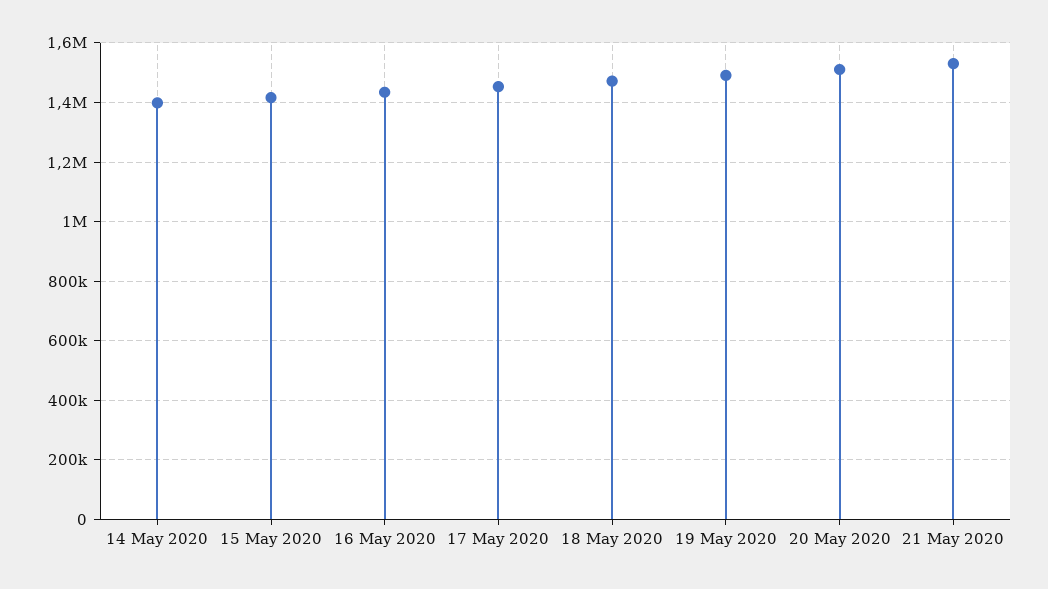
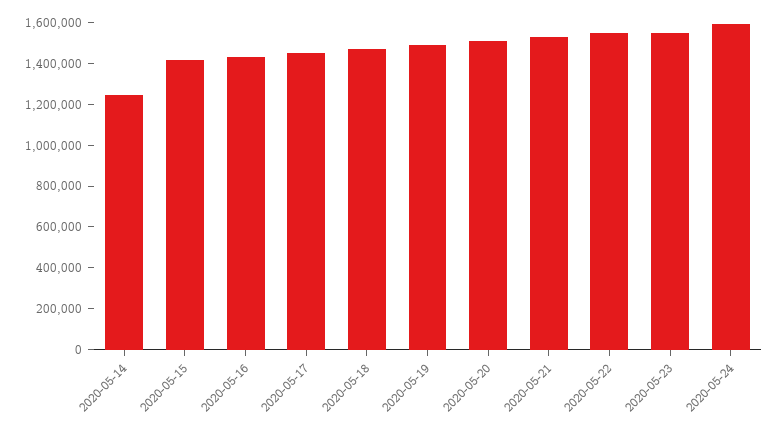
14 May 2020: 1400000 -> 1250000
2020-05-22: none -> 1550000
2020-05-23: none -> 1550000
2020-05-24: none -> 1600000

